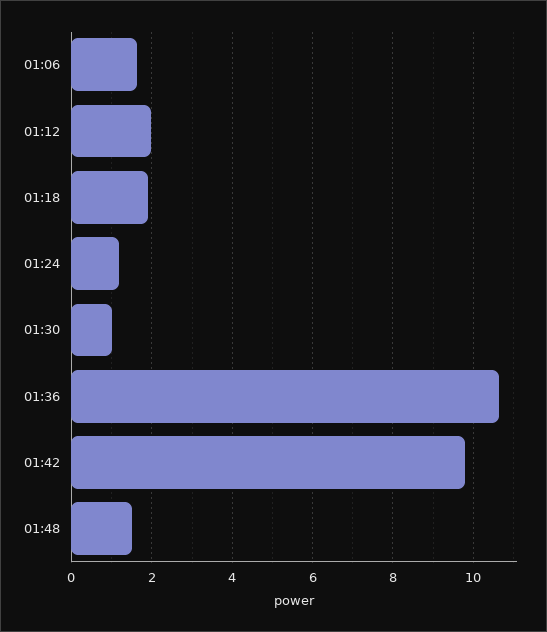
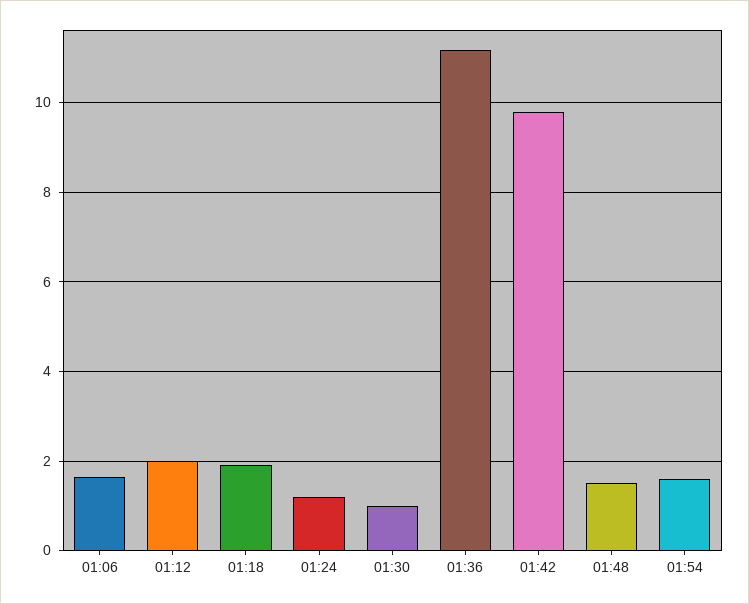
01:36: 10.6 -> 11.2
01:54: none -> 1.6

